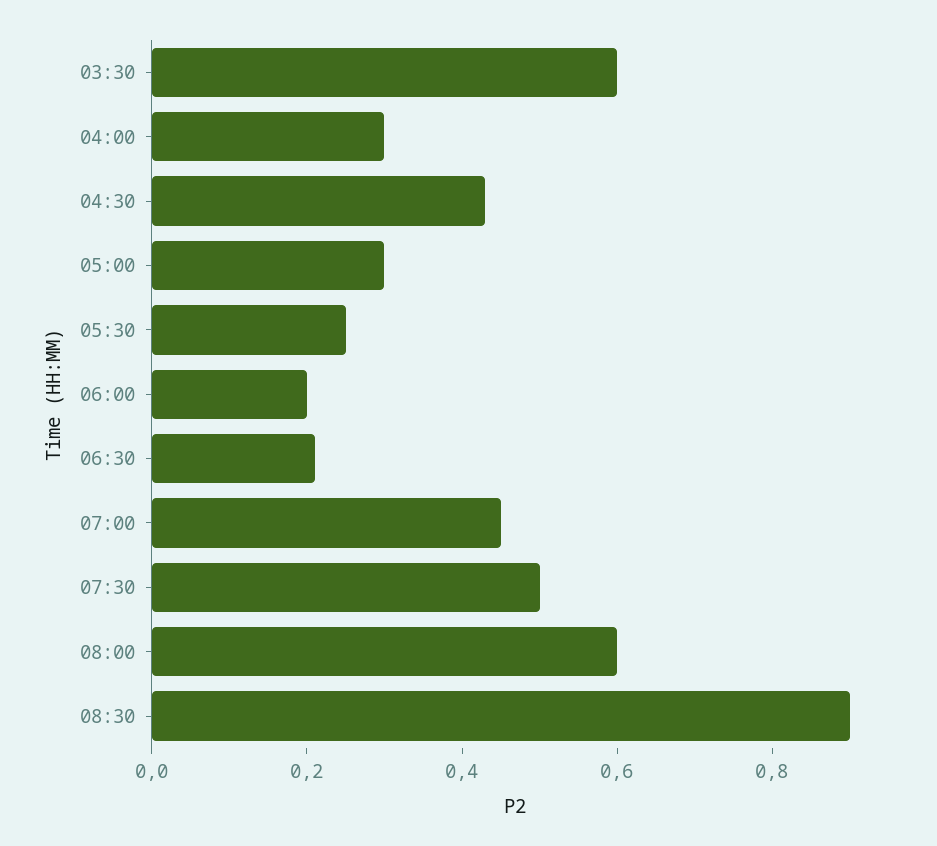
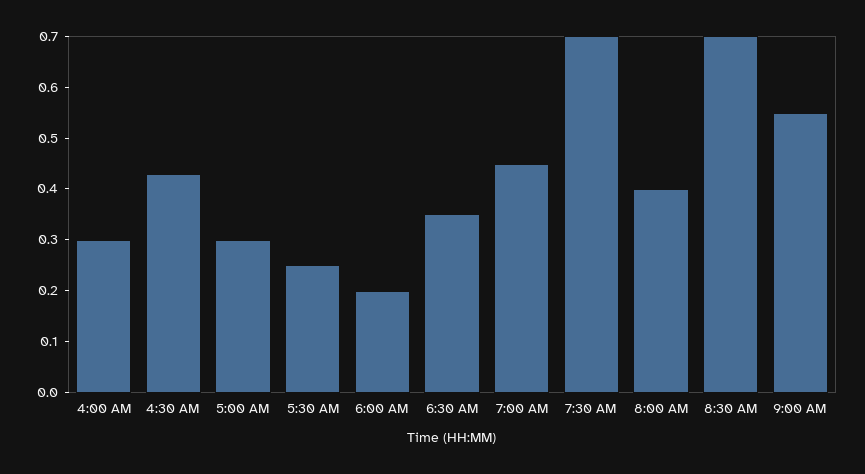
03:30: 0.6 -> none
06:30: 0.2 -> 0.35
07:30: 0.5 -> 0.7
08:00: 0.6 -> 0.4
08:30: 0.9 -> 0.7
9:00 AM: none -> 0.55

